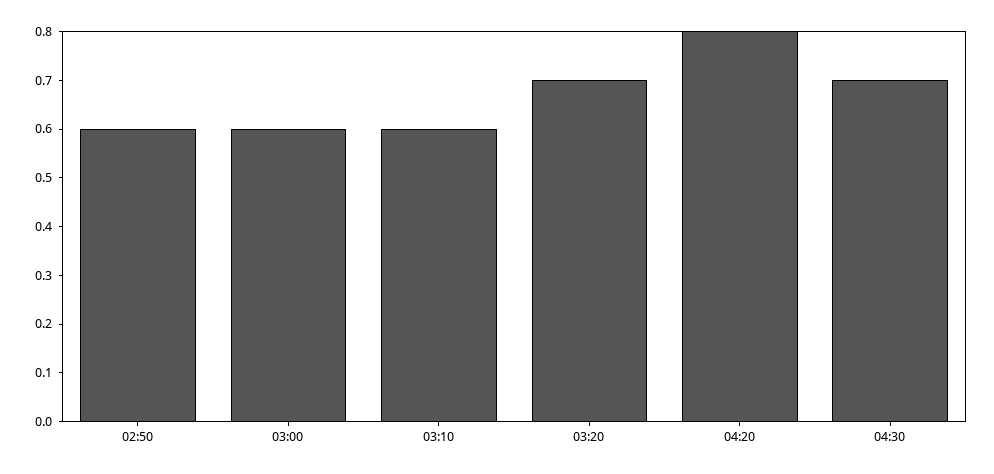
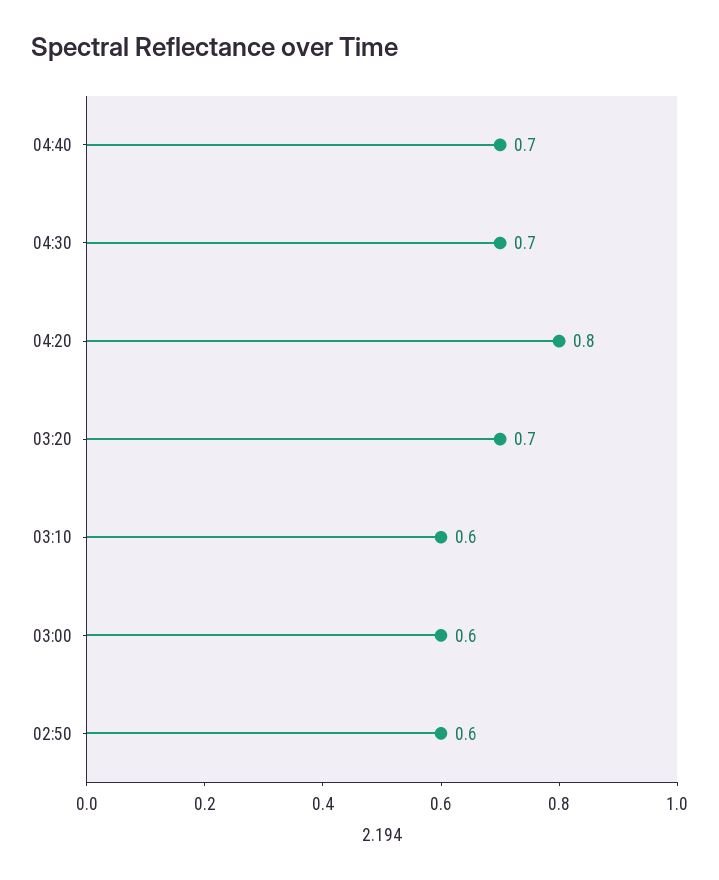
04:40: none -> 0.7

